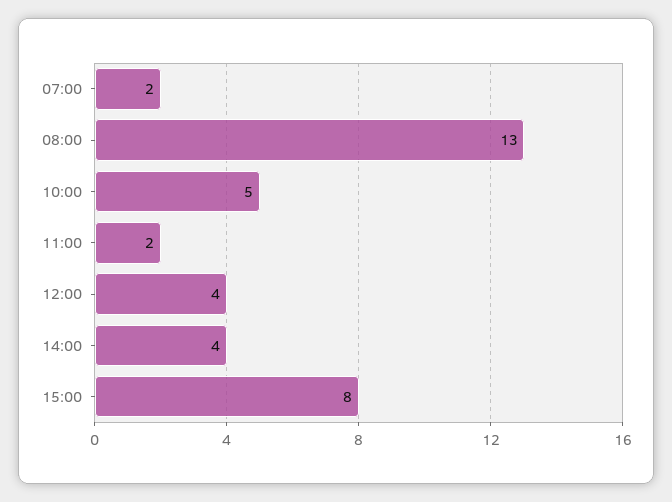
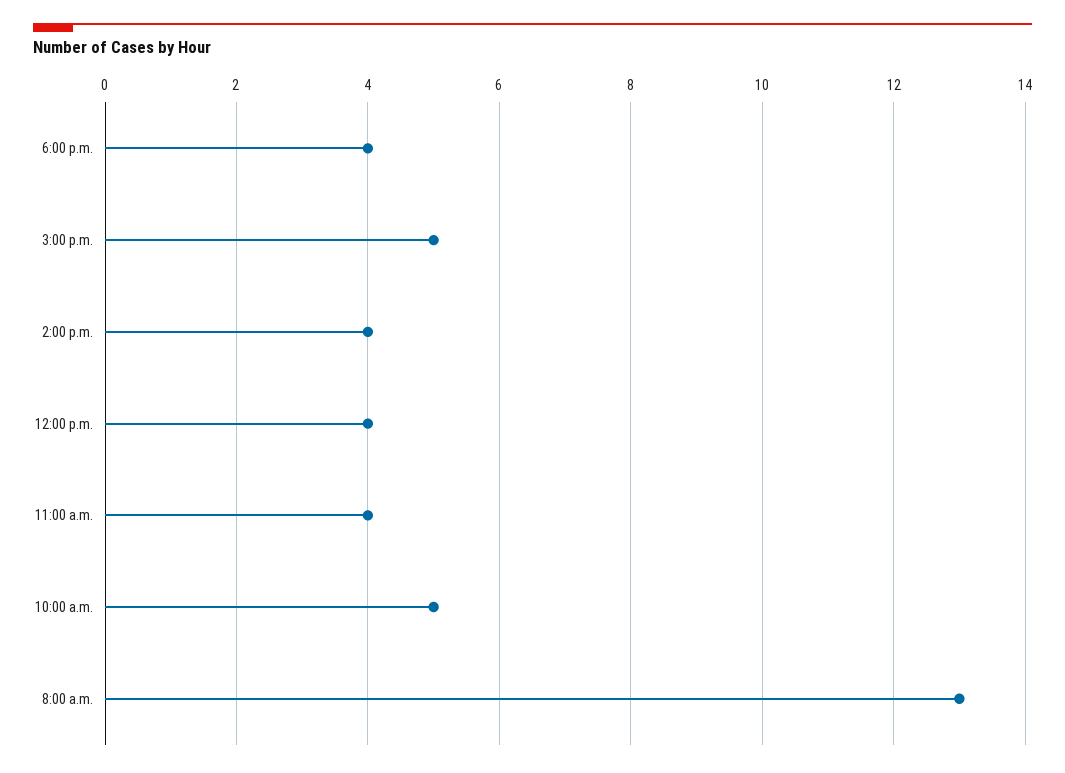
07:00: 2 -> none
11:00: 2 -> 4
15:00: 8 -> 5
6:00 p.m.: none -> 4

